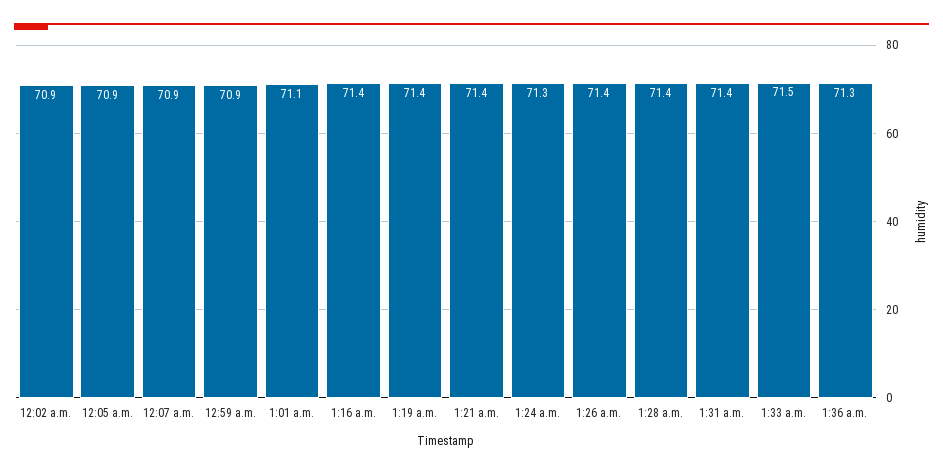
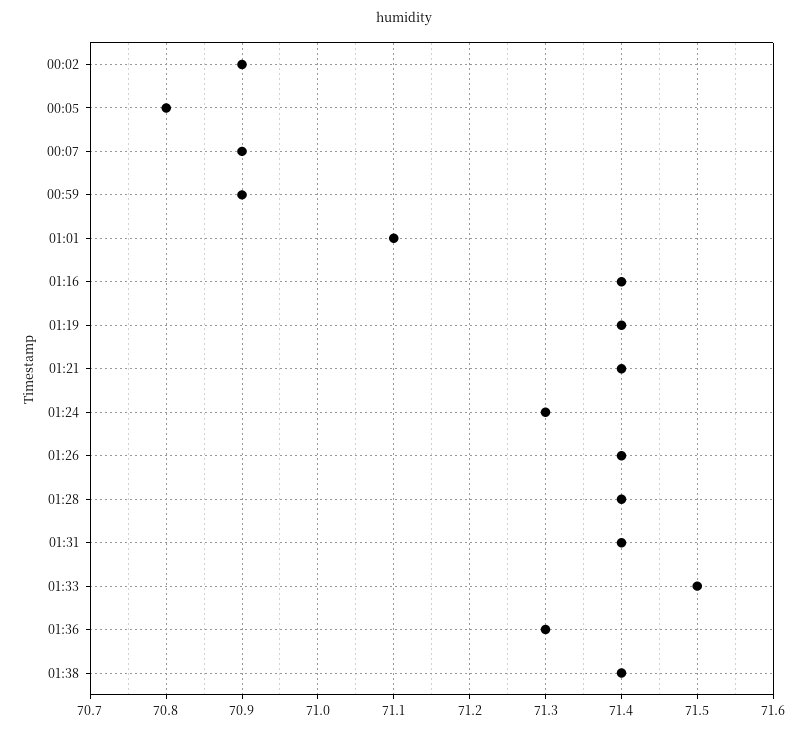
12:05 a.m.: 70.9 -> 70.8
01:38: none -> 71.4

